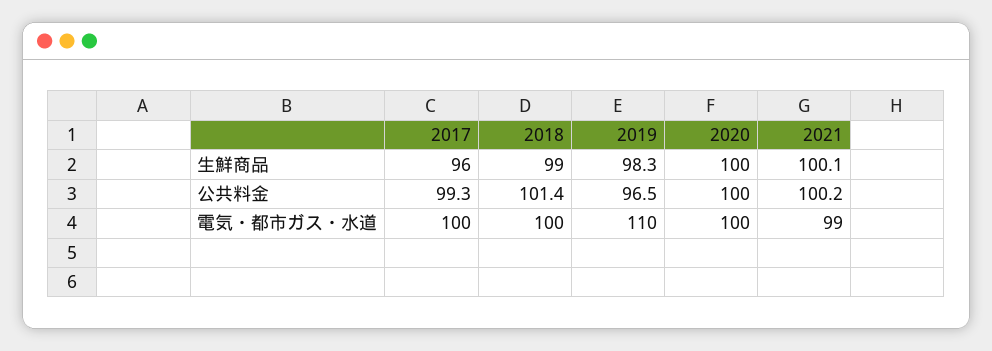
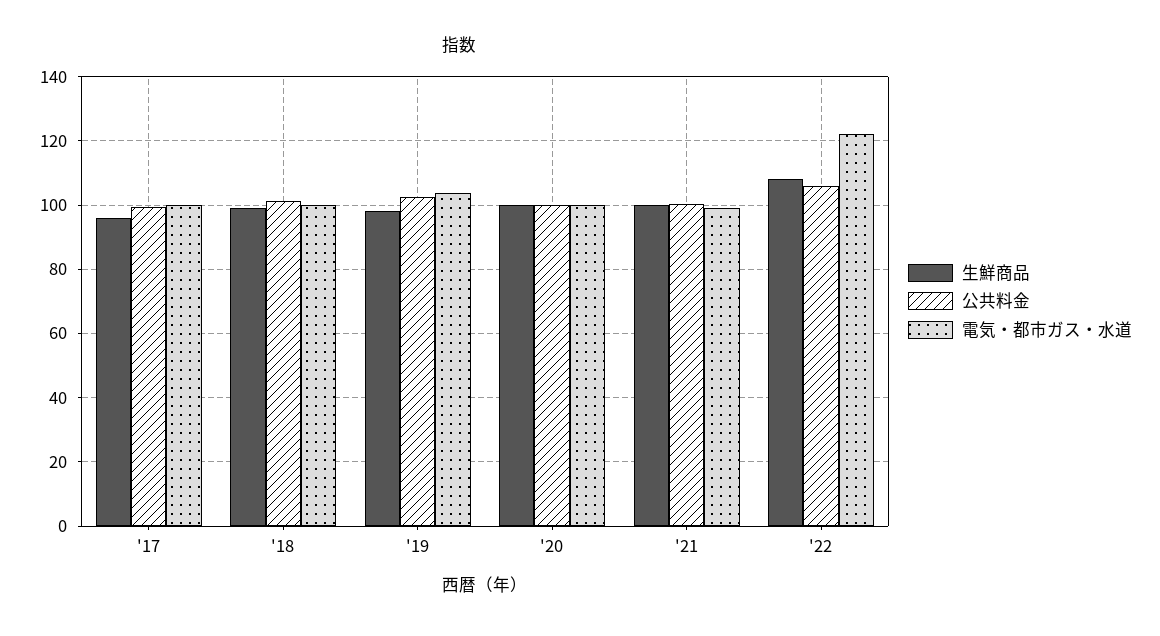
公共料金, 2019: 96.5 -> 102
電気・都市ガス・水道, 2019: 110 -> 104
生鮮商品, '22: none -> 108
公共料金, '22: none -> 106
電気・都市ガス・水道, '22: none -> 122

